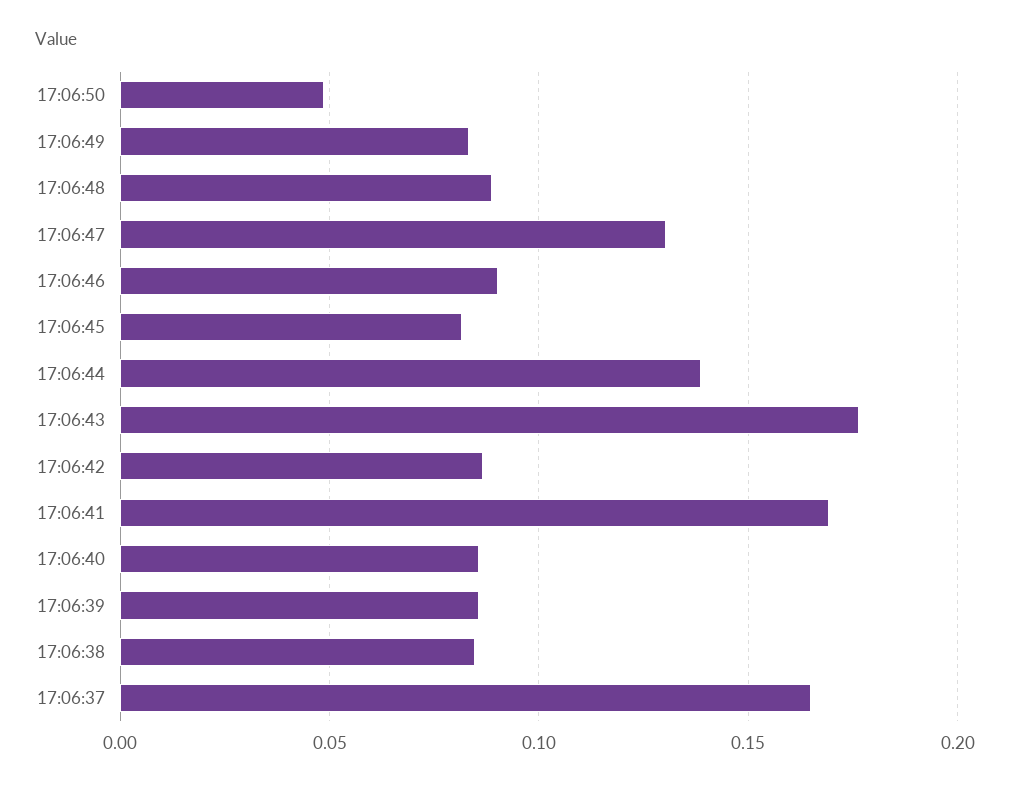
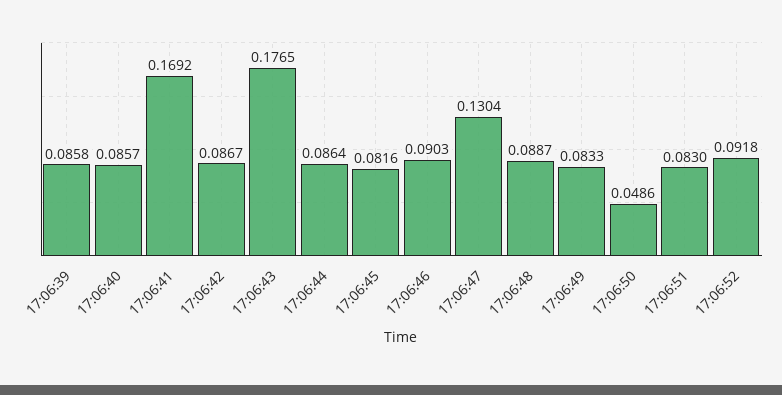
17:06:44: 0.14 -> 0.0864
17:06:38: 0.085 -> none
17:06:37: 0.165 -> none
17:06:51: none -> 0.083
17:06:52: none -> 0.0918

